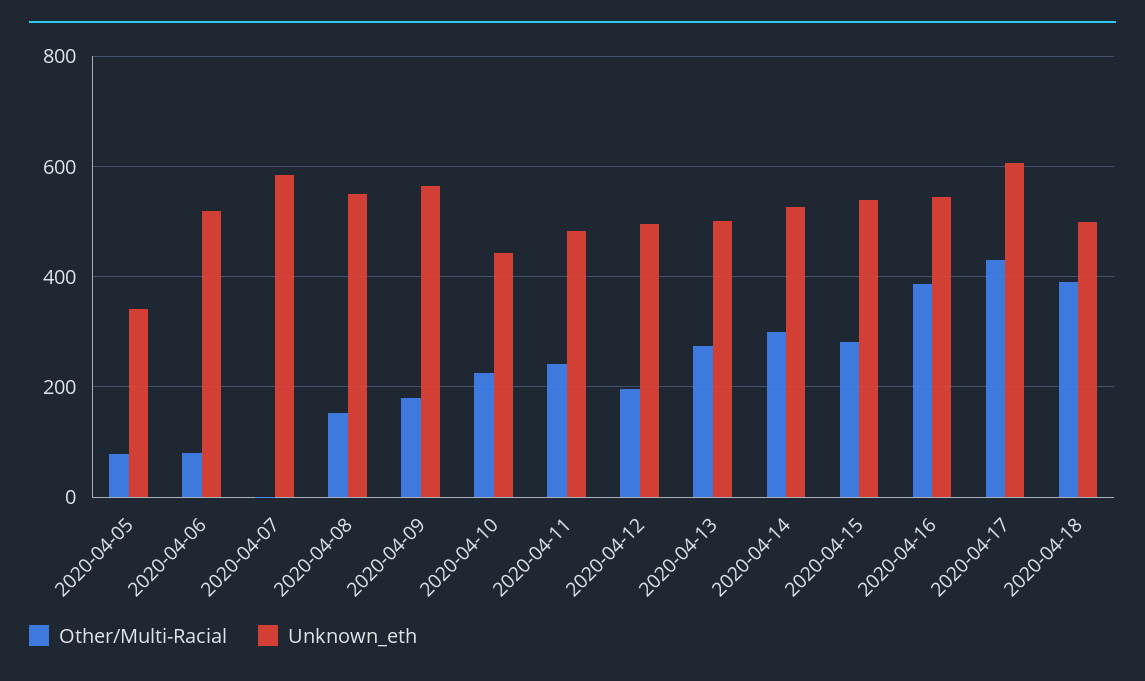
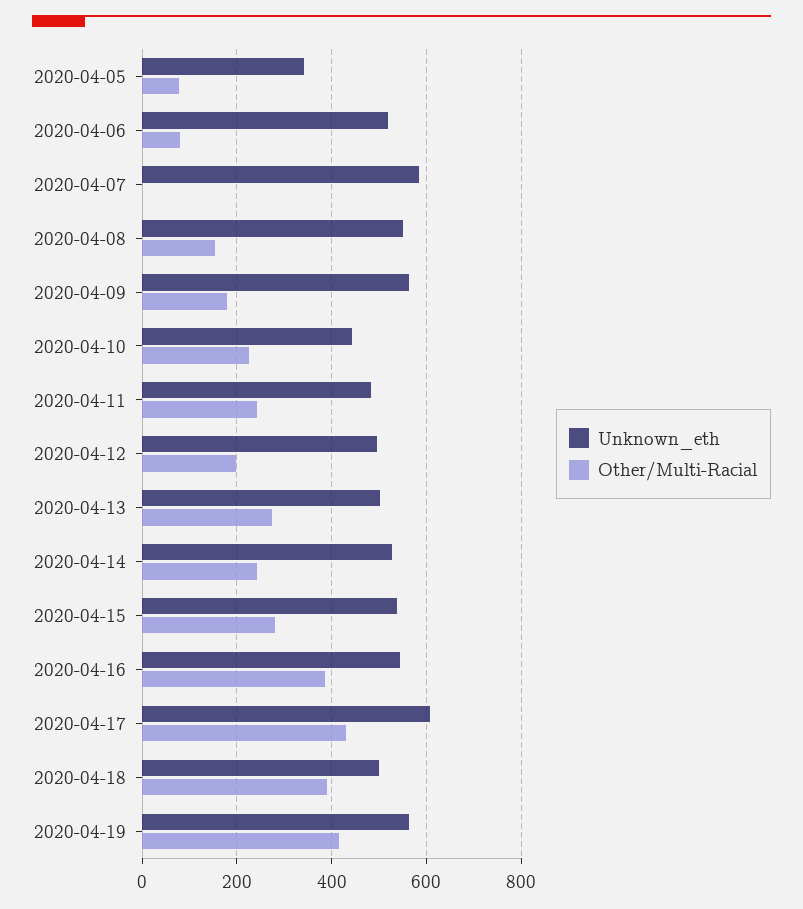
Other/Multi-Racial, 2020-04-14: 300 -> 240
Unknown_eth, 2020-04-19: none -> 560
Other/Multi-Racial, 2020-04-19: none -> 420

